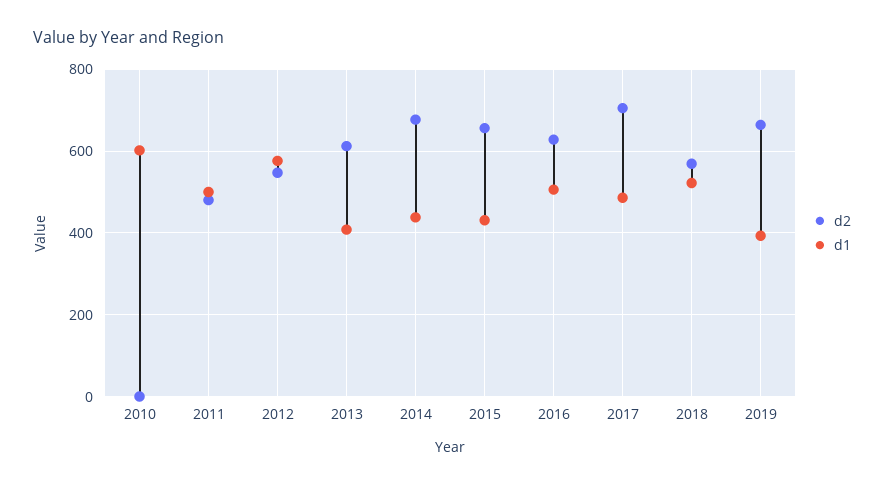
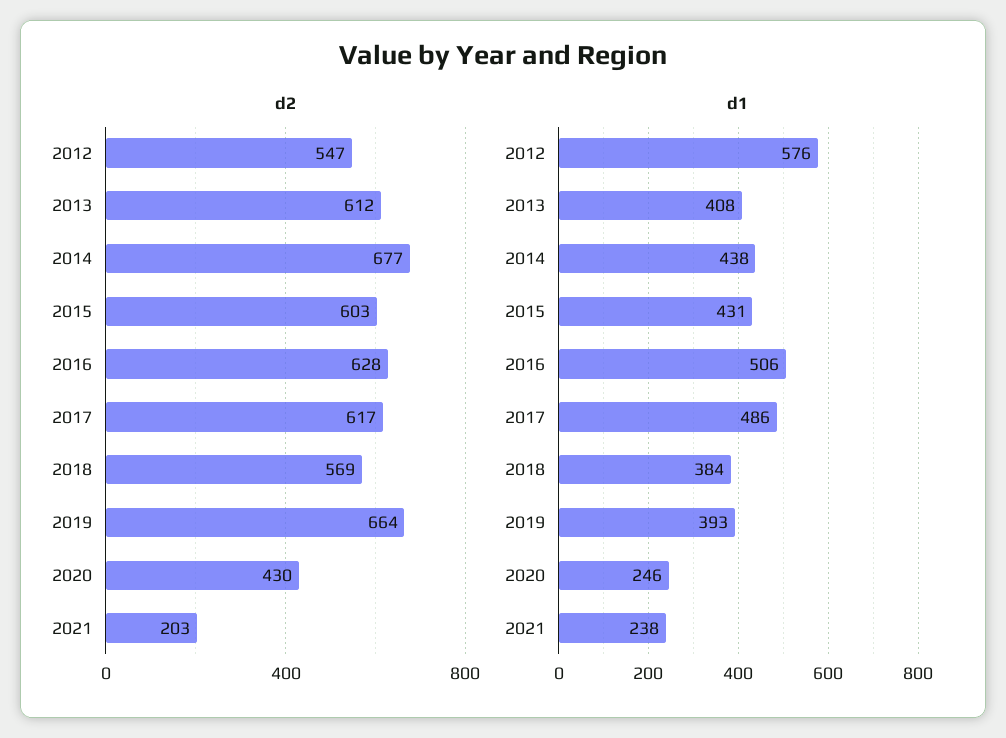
d2, 2010: 0 -> none
d1, 2010: 600 -> none
d2, 2011: 480 -> none
d1, 2011: 500 -> none
d2, 2015: 660 -> 603
d2, 2017: 700 -> 617
d1, 2018: 520 -> 384
d2, 2020: none -> 430
d2, 2021: none -> 203
d1, 2020: none -> 246
d1, 2021: none -> 238

